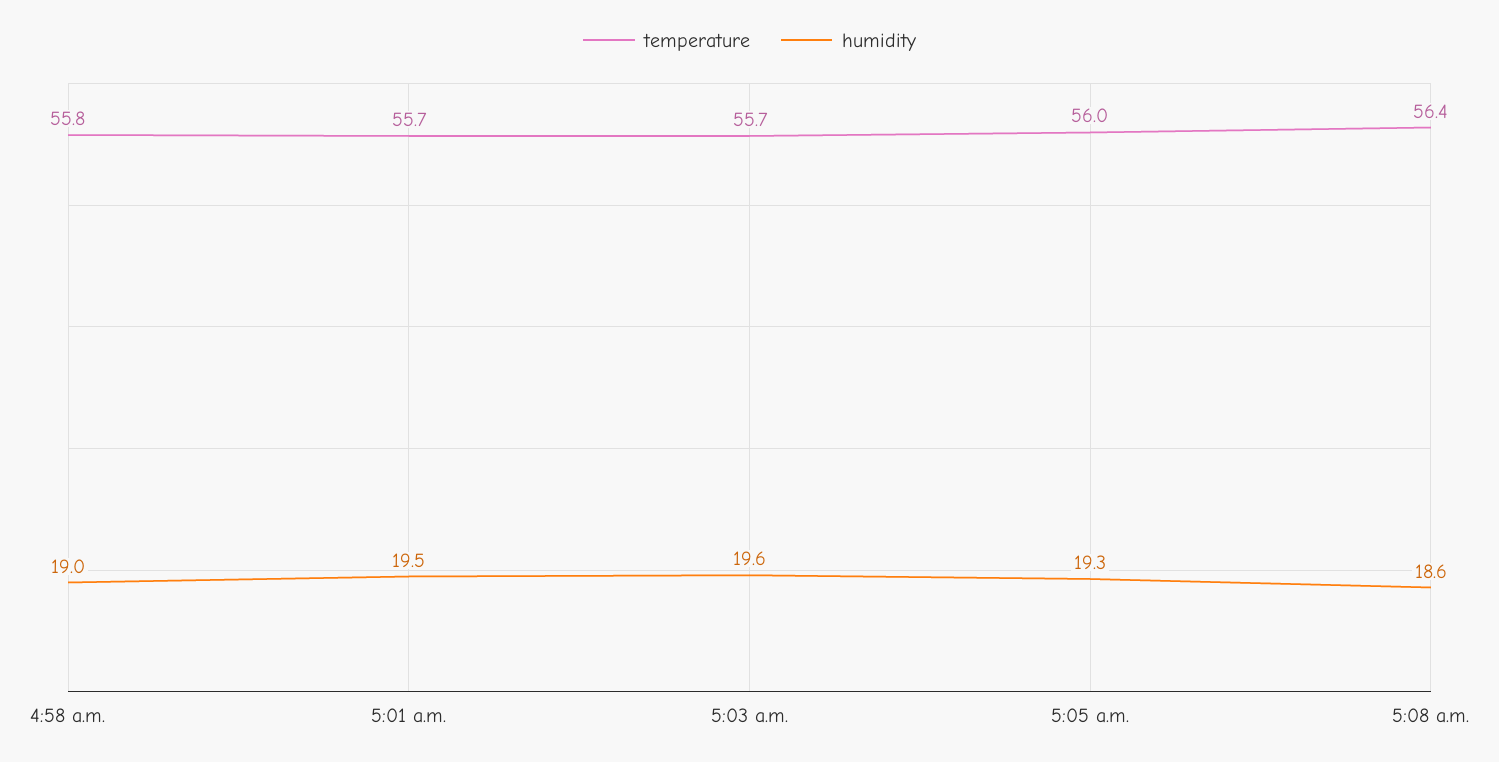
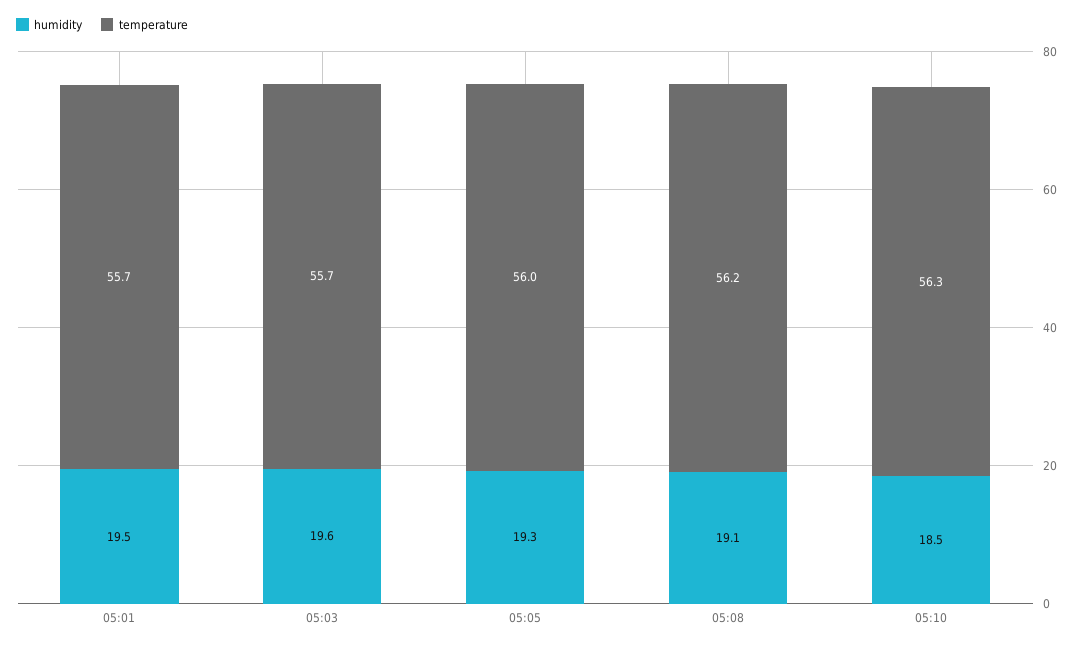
temperature, 4:58 a.m.: 55.8 -> none
humidity, 4:58 a.m.: 19 -> none
temperature, 5:08 a.m.: 56.4 -> 56.2
humidity, 5:08 a.m.: 18.6 -> 19.1
humidity, 05:10: none -> 18.5
temperature, 05:10: none -> 56.3

